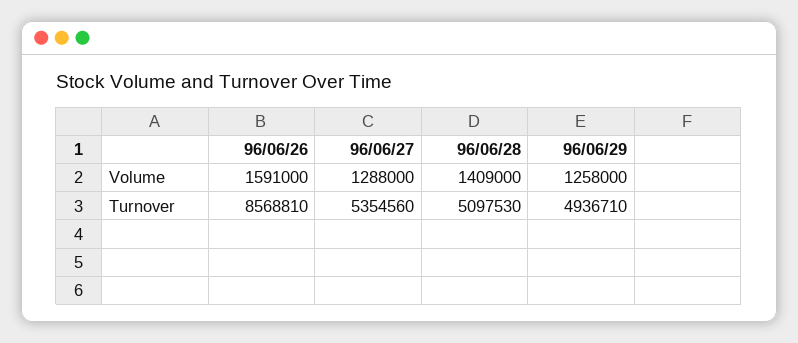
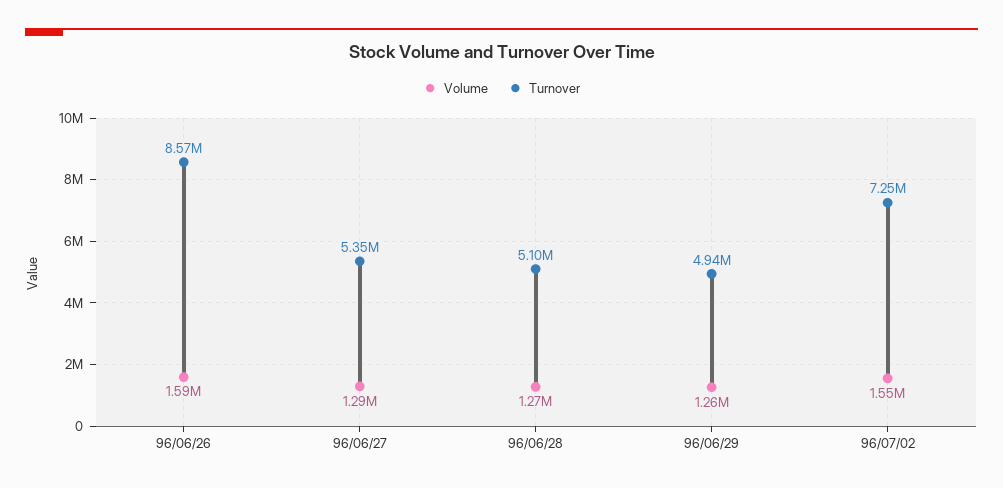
Volume, 96/06/28: 1409000 -> 1270000
Volume, 96/07/02: none -> 1550000
Turnover, 96/07/02: none -> 7250000

